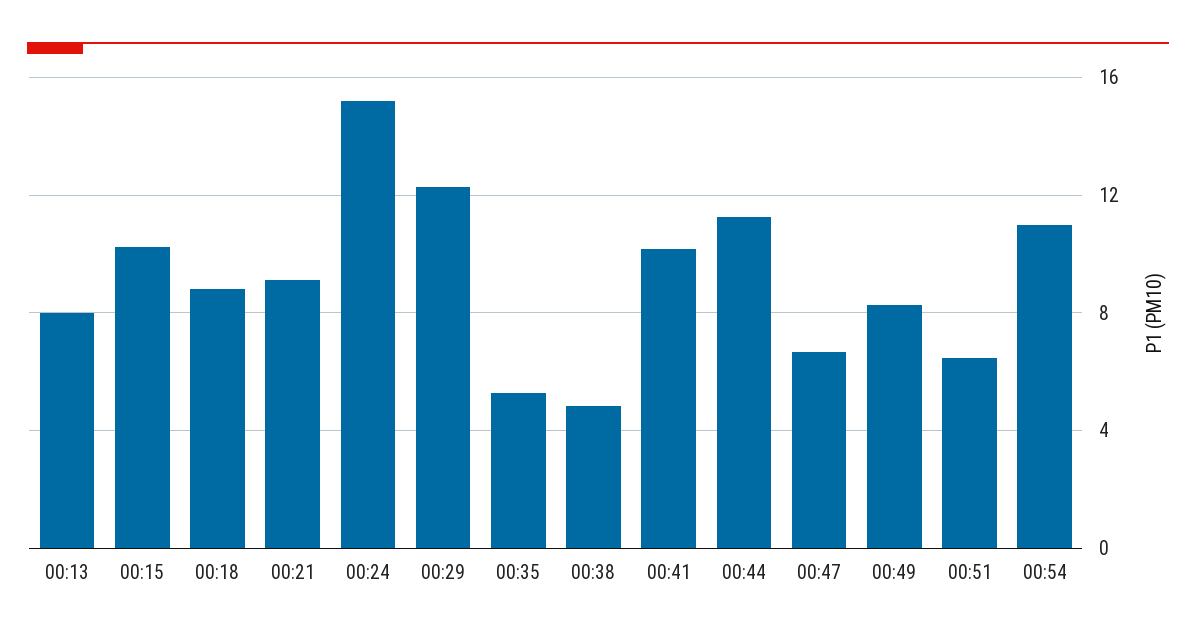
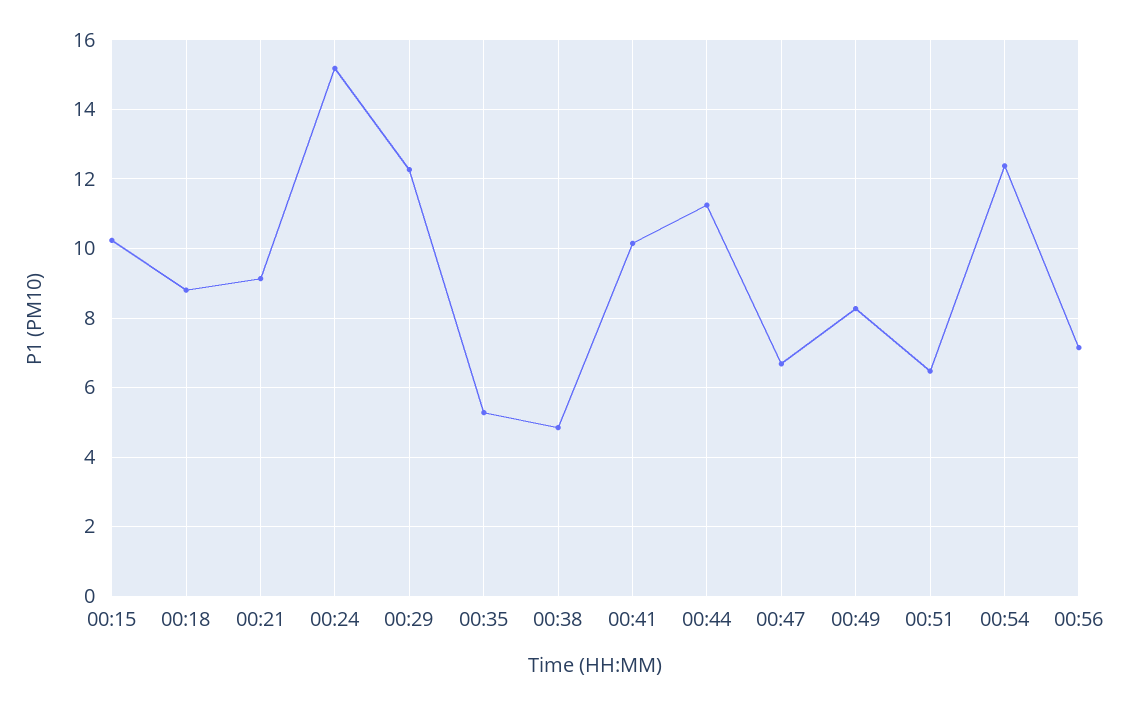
00:13: 8 -> none
00:54: 11 -> 12.4
00:56: none -> 7.2

